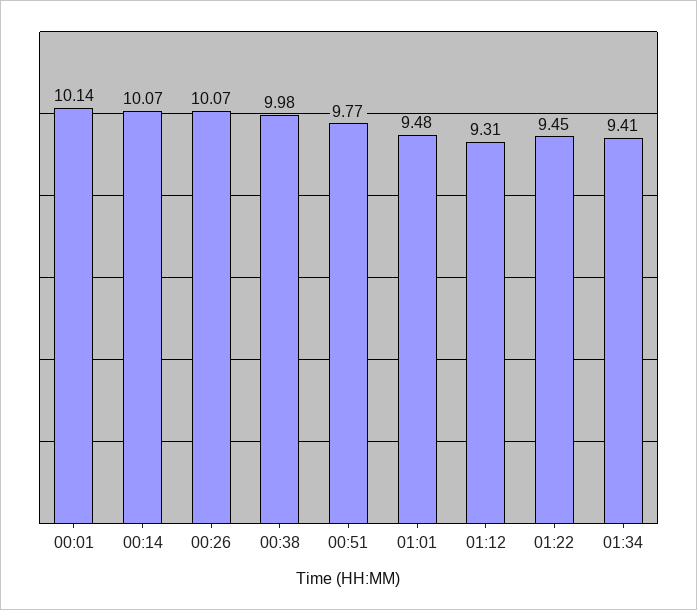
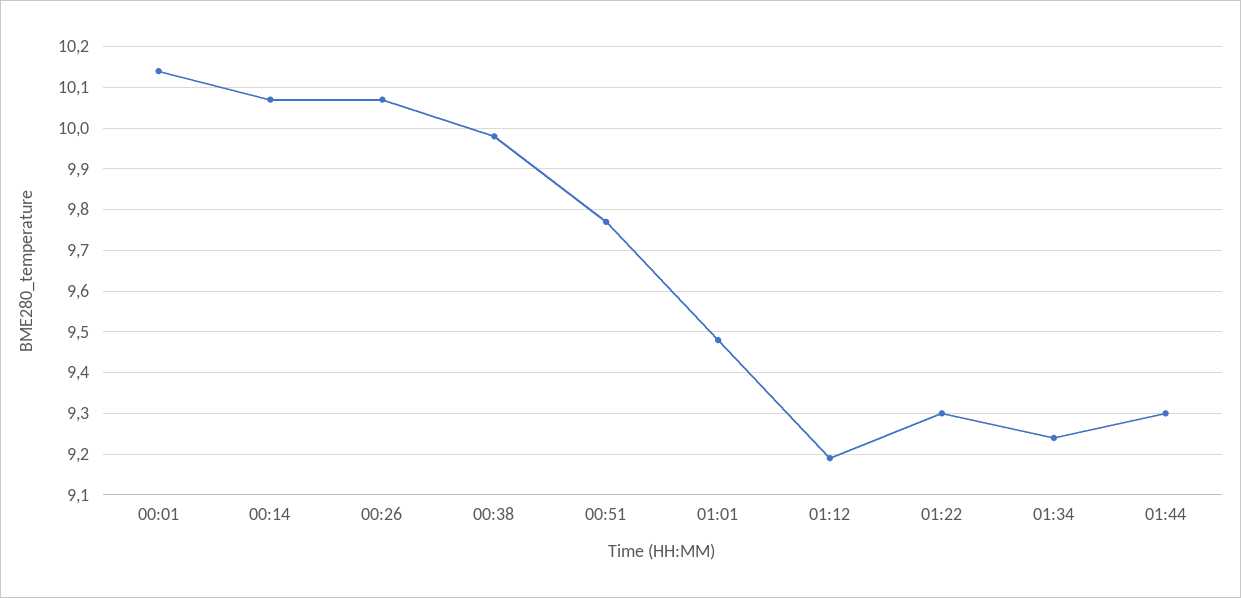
01:12: 9.31 -> 9.2
01:22: 9.45 -> 9.3
01:34: 9.41 -> 9.25
01:44: none -> 9.3

